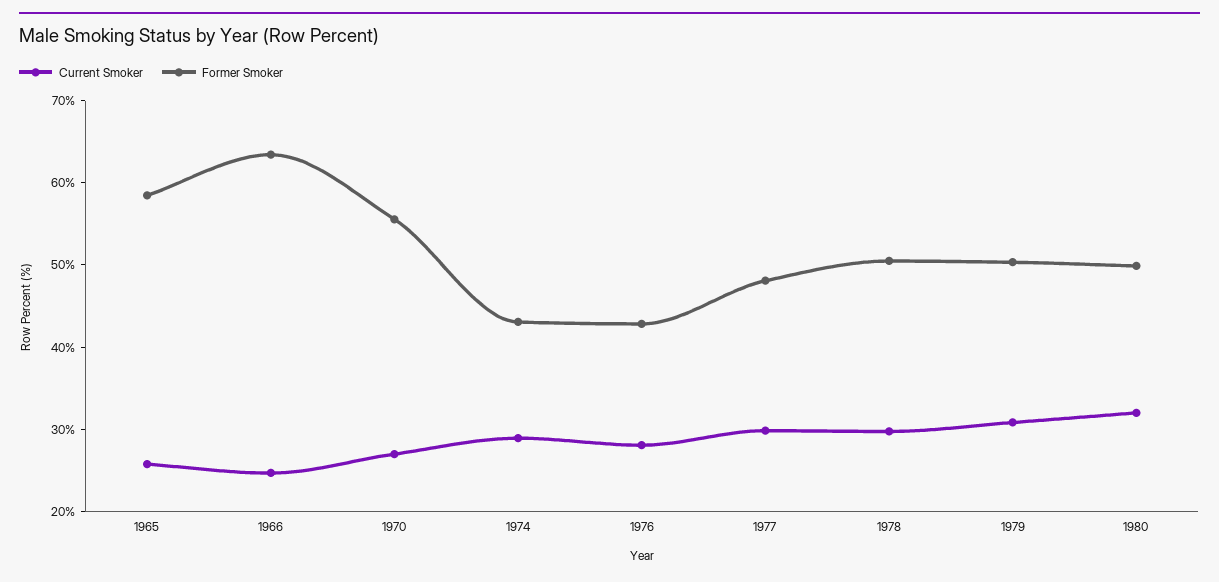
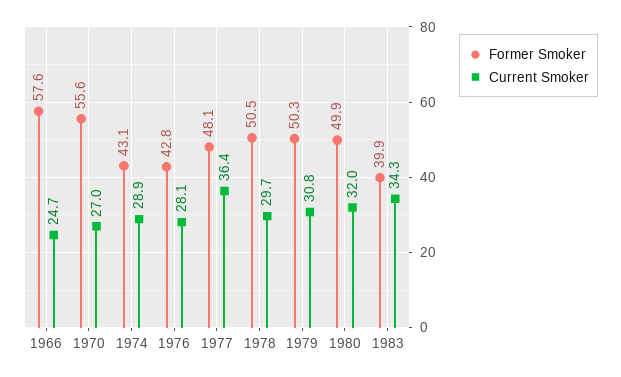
Current Smoker, 1965: 26 -> none
Former Smoker, 1965: 58 -> none
Former Smoker, 1966: 64 -> 57.6
Current Smoker, 1977: 30 -> 36.4
Former Smoker, 1983: none -> 39.9
Current Smoker, 1983: none -> 34.3

